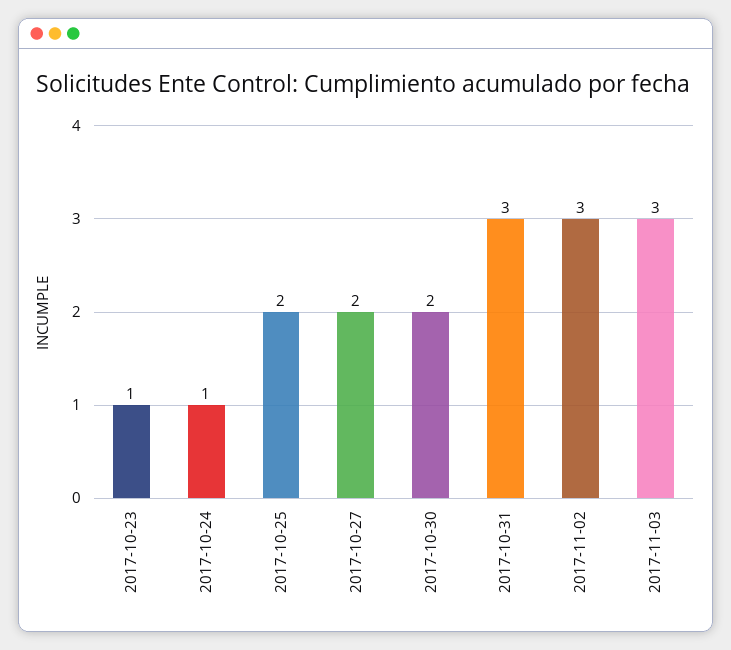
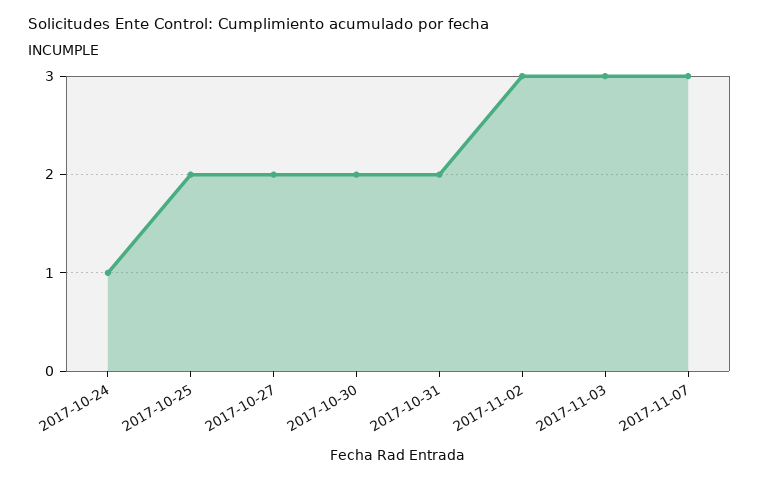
2017-10-23: 1 -> none
2017-10-31: 3 -> 2
2017-11-07: none -> 3

